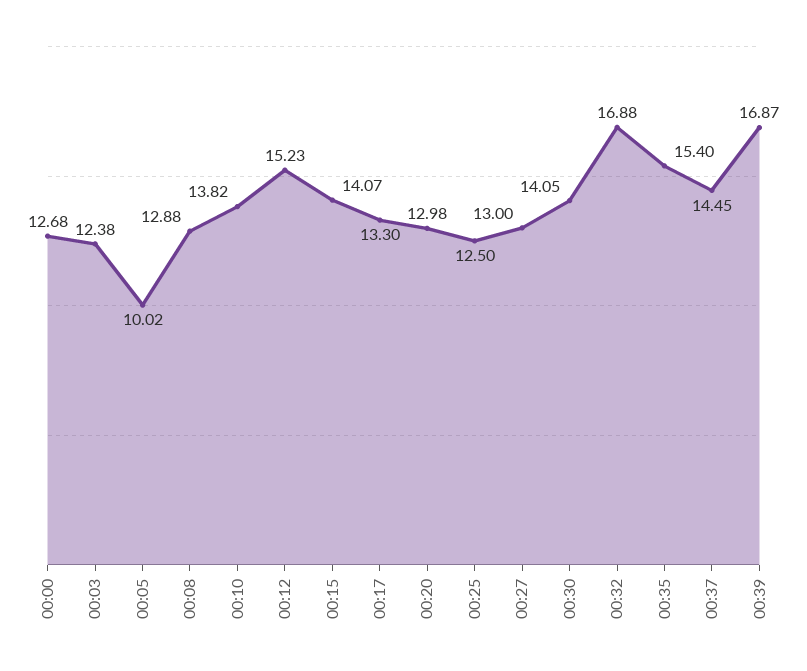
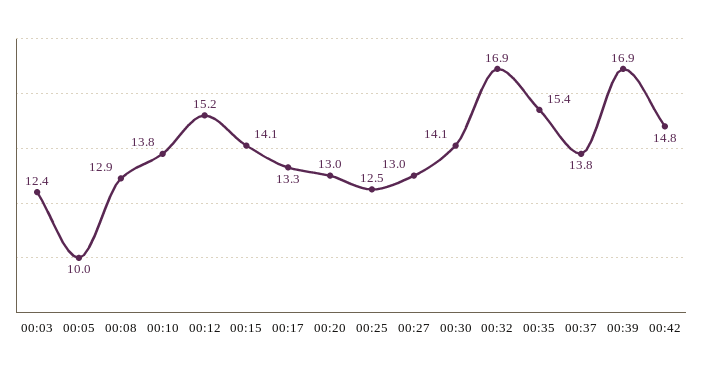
00:00: 12.68 -> none
00:37: 14.45 -> 13.8
00:42: none -> 14.8

